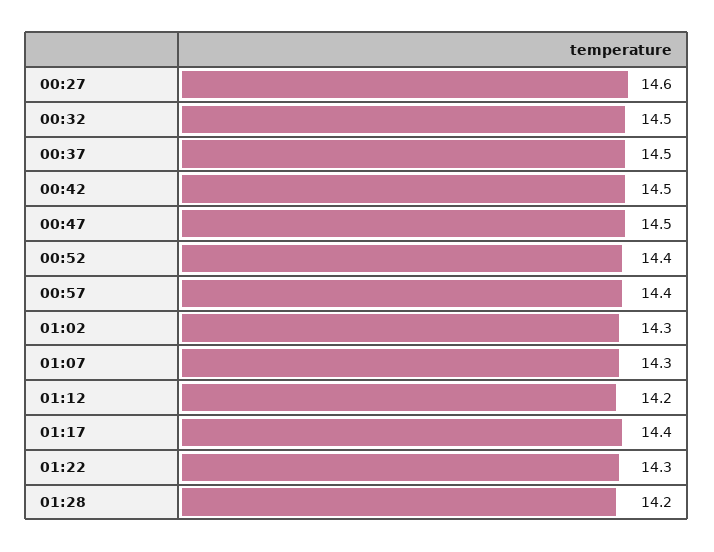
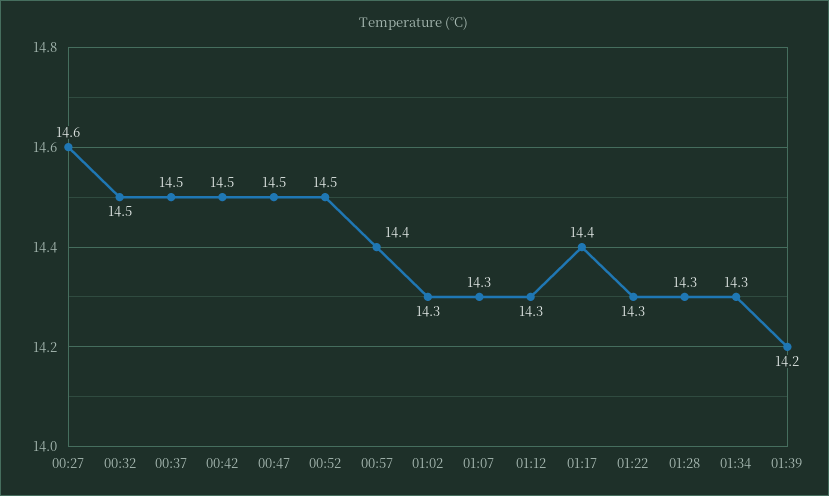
00:52: 14.4 -> 14.5
01:12: 14.2 -> 14.3
01:28: 14.2 -> 14.3
01:34: none -> 14.3
01:39: none -> 14.2

